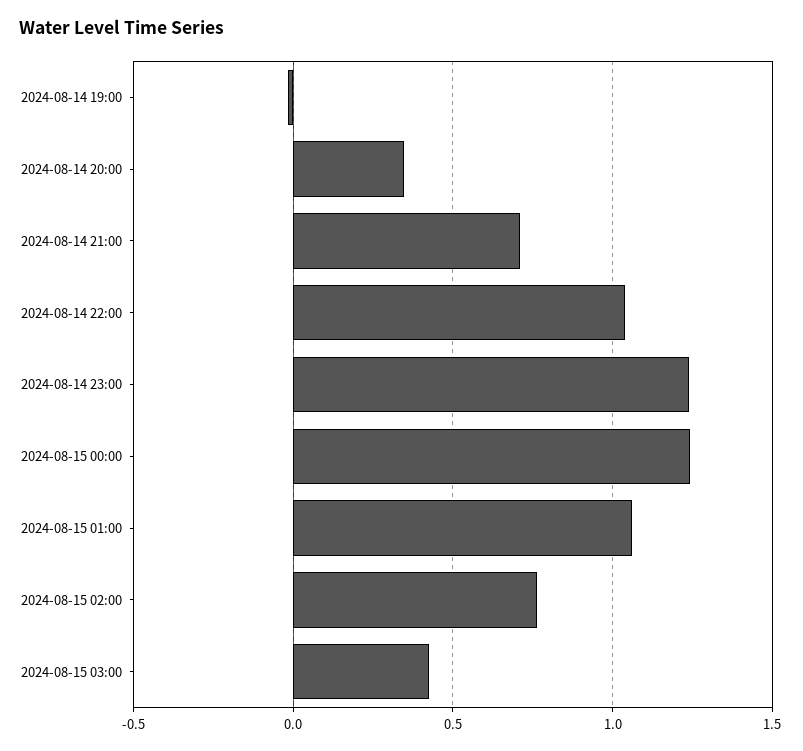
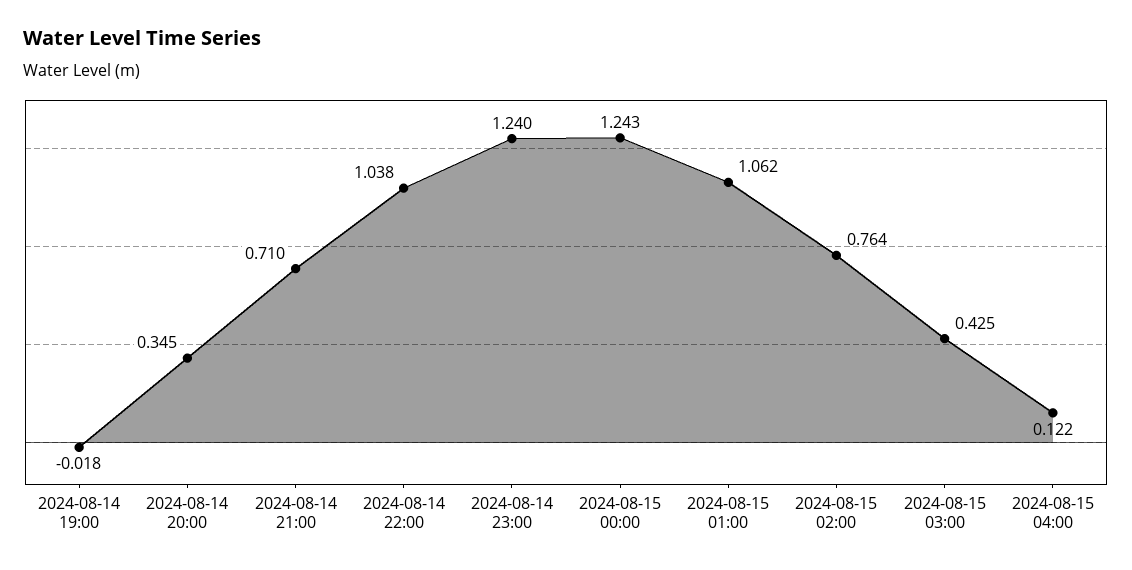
2024-08-15 04:00: none -> 0.122

